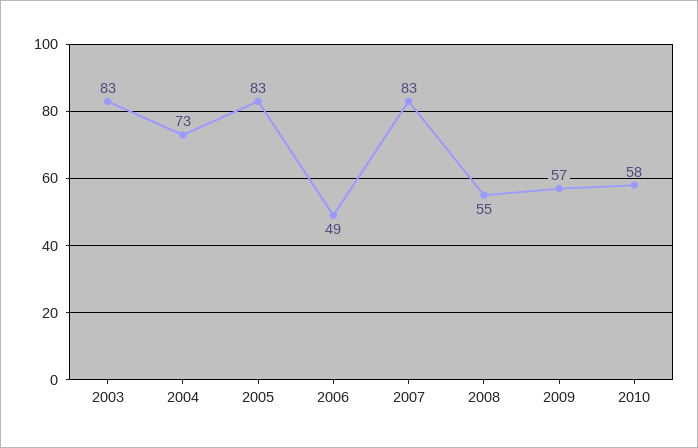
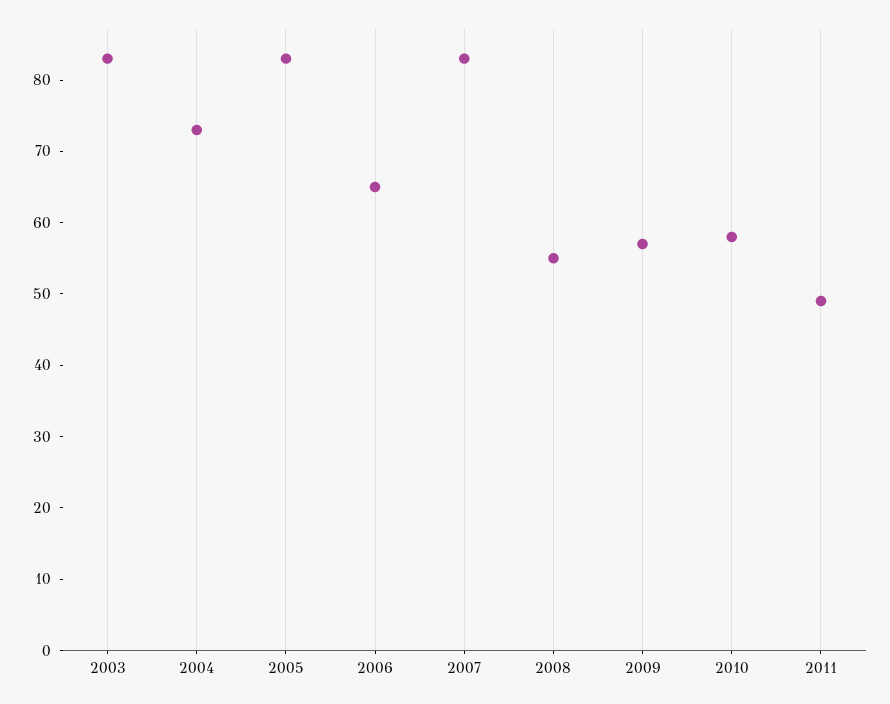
2006: 49 -> 65
2011: none -> 50

